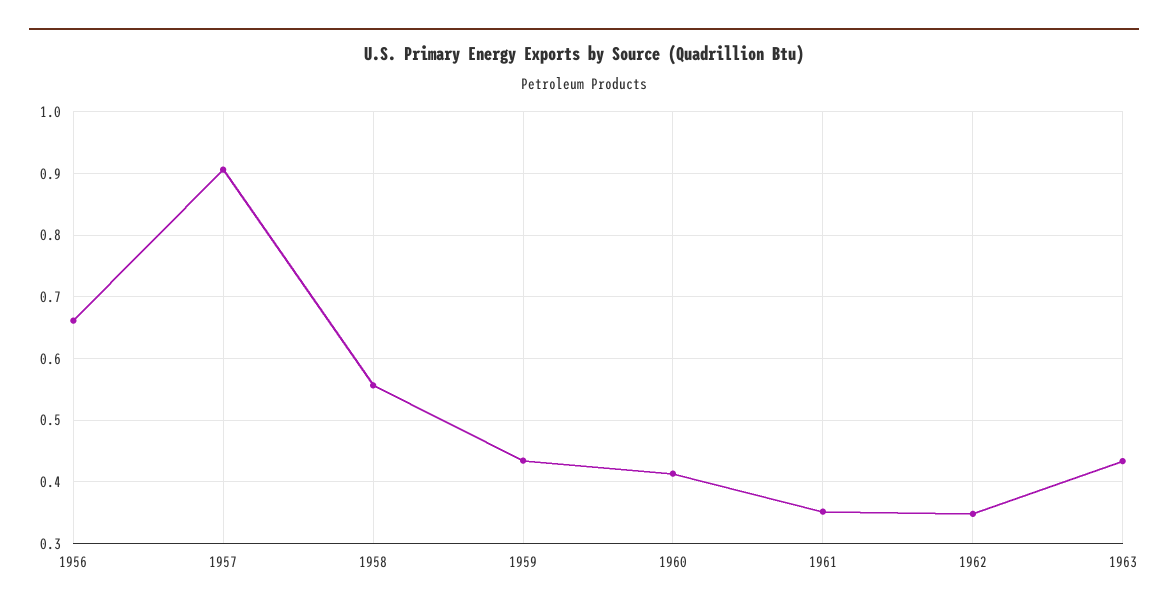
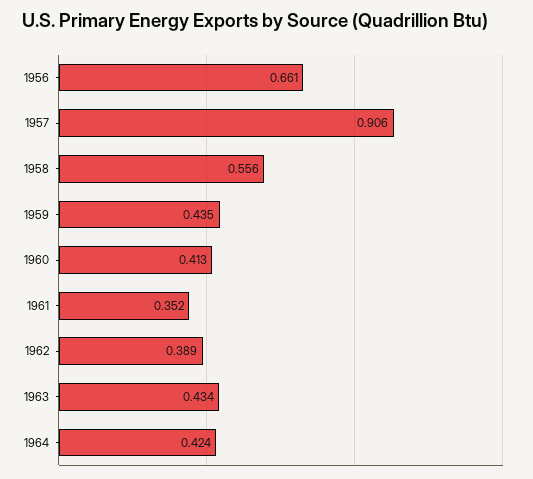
1962: 0.35 -> 0.389
1964: none -> 0.424

